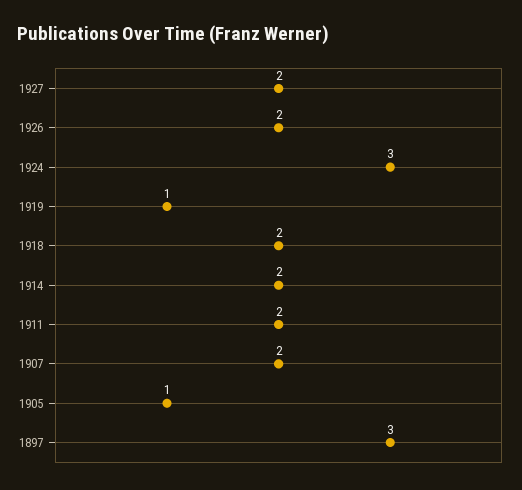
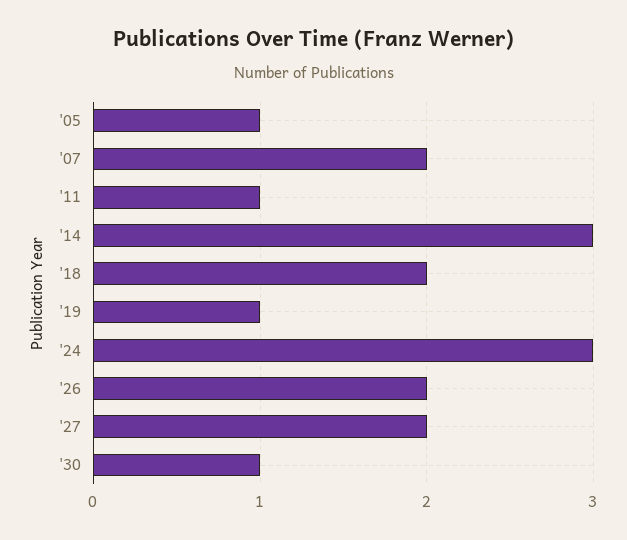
1914: 2 -> 3
1911: 2 -> 1
1897: 3 -> none
'30: none -> 1

